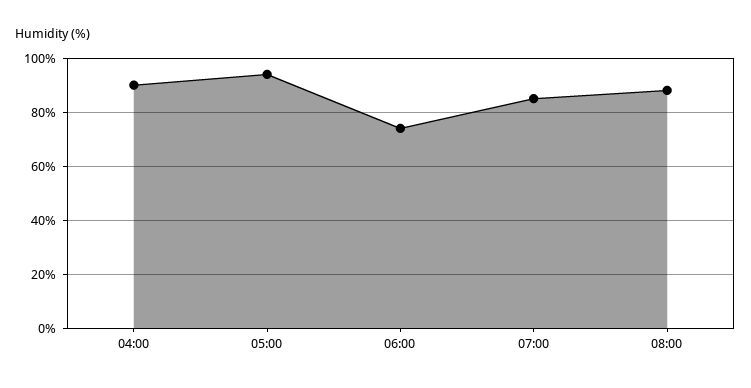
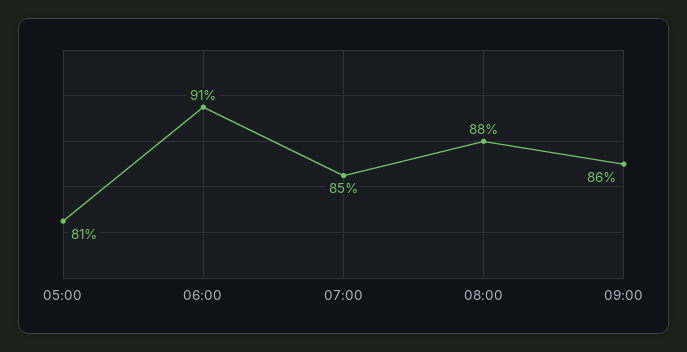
04:00: 90 -> none
05:00: 95 -> 81
06:00: 75 -> 91
09:00: none -> 86

